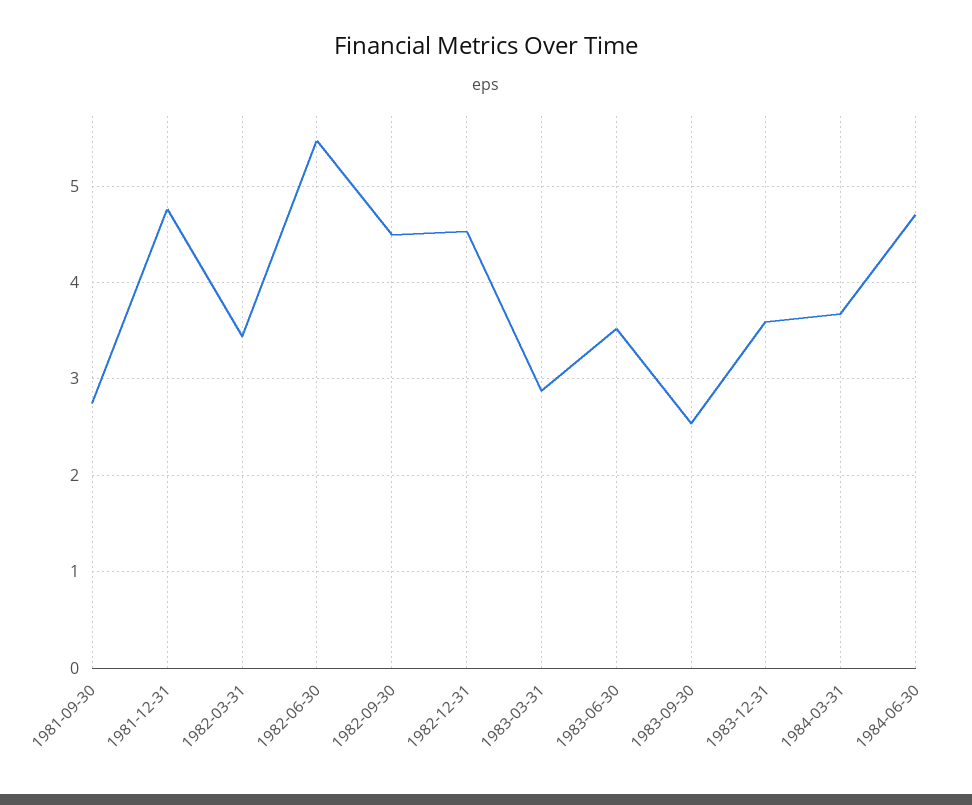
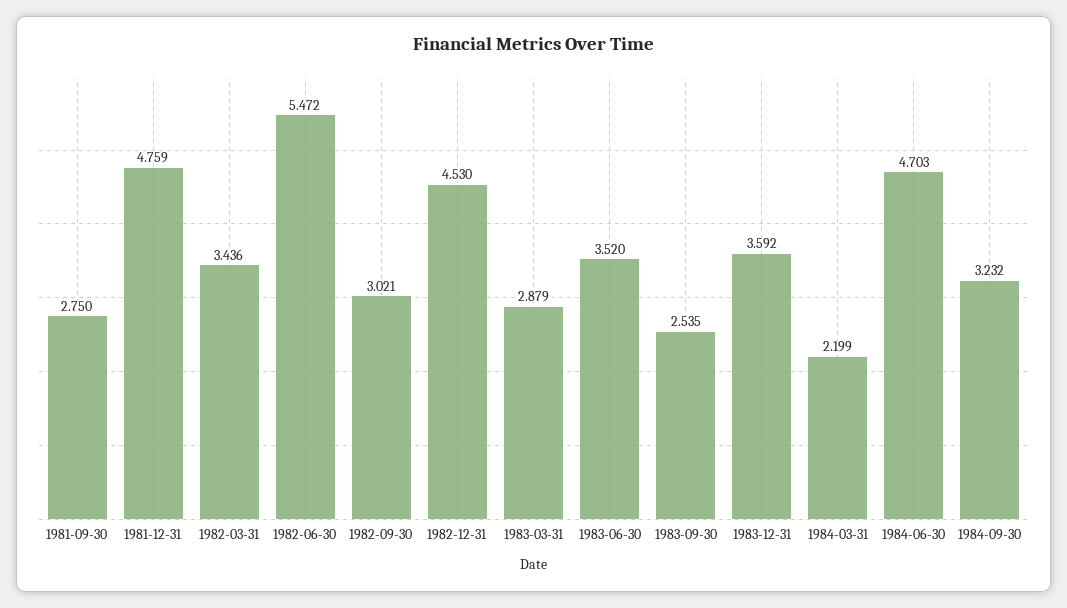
1982-09-30: 4.5 -> 3.021
1984-03-31: 3.7 -> 2.199
1984-09-30: none -> 3.232

